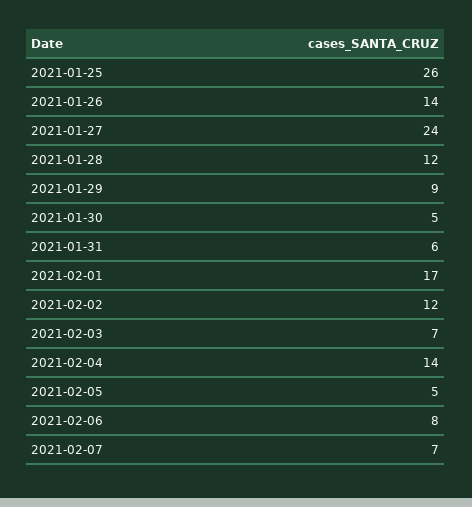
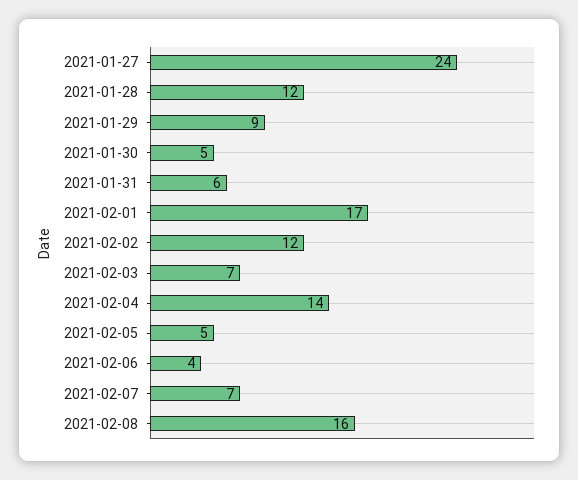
2021-01-25: 26 -> none
2021-01-26: 14 -> none
2021-02-06: 8 -> 4
2021-02-08: none -> 16

